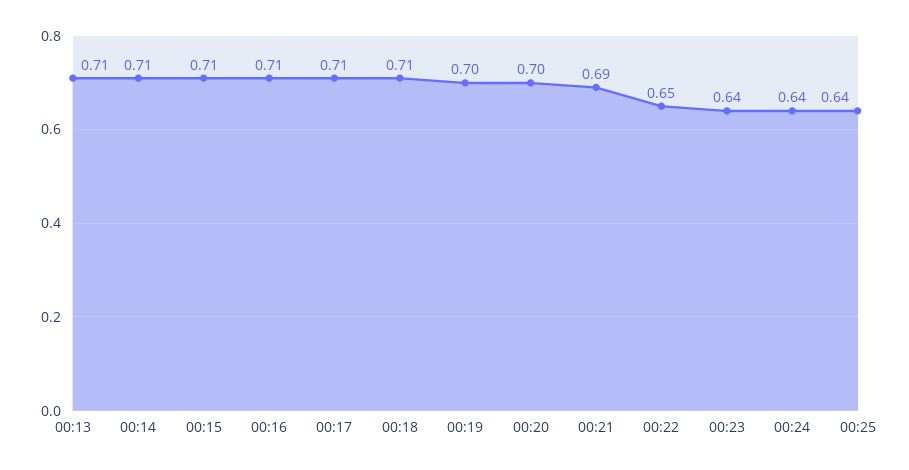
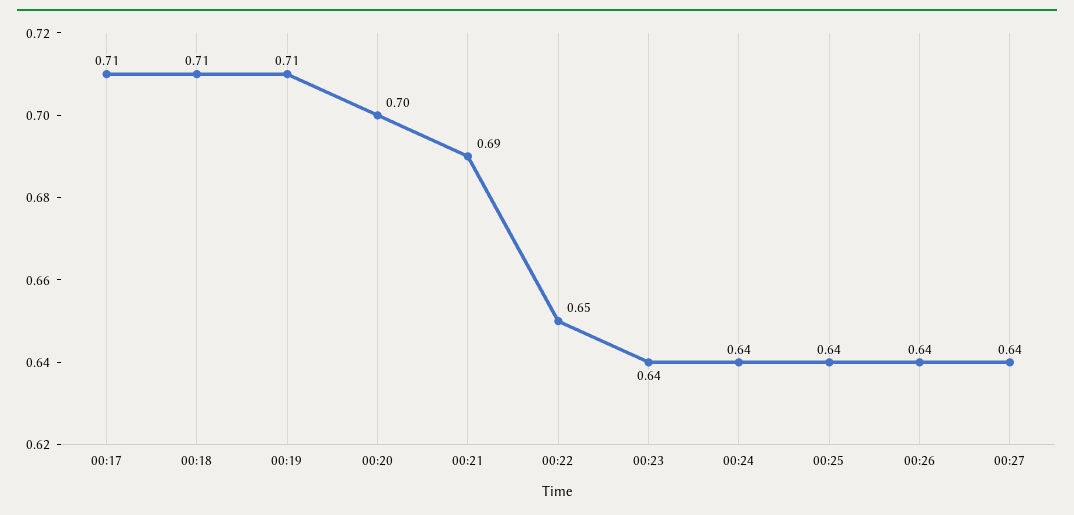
00:13: 0.71 -> none
00:14: 0.71 -> none
00:15: 0.71 -> none
00:16: 0.71 -> none
00:19: 0.7 -> 0.71
00:26: none -> 0.64
00:27: none -> 0.64

